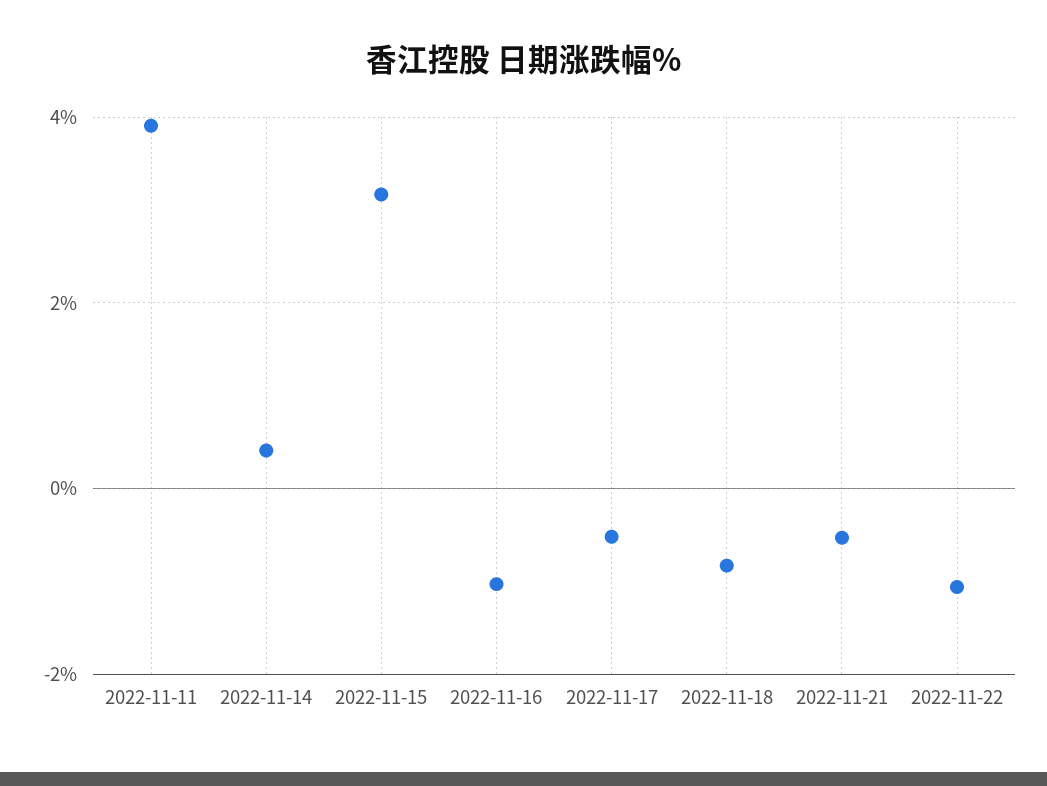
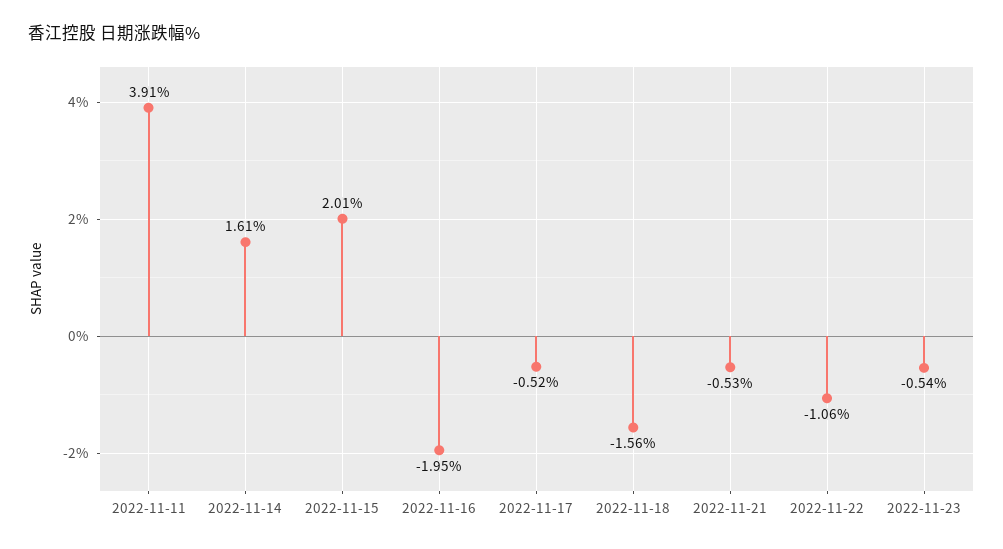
2022-11-14: 0.4 -> 1.61
2022-11-15: 3.2 -> 2.01
2022-11-16: -1 -> -1.95
2022-11-18: -0.8 -> -1.56
2022-11-23: none -> -0.54

